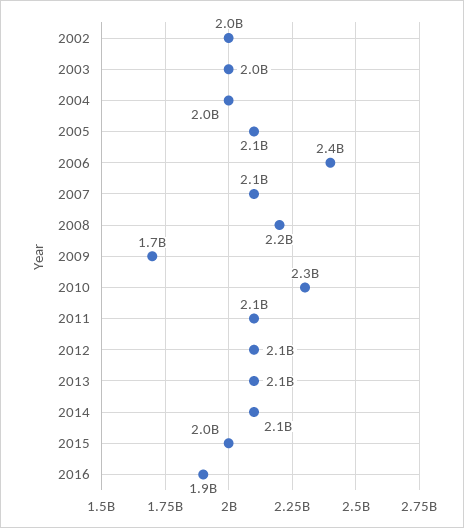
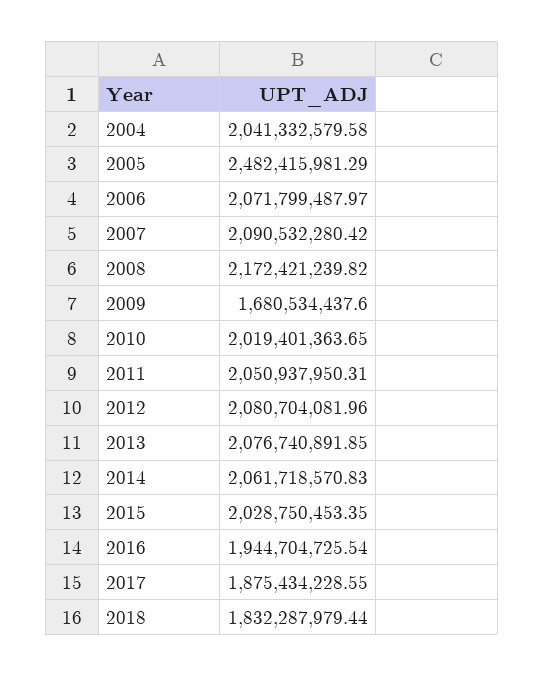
2002: 2000000000 -> none
2003: 2000000000 -> none
2005: 2100000000 -> 2482415981.29
2006: 2400000000 -> 2071799487.97
2010: 2300000000 -> 2019401363.65
2017: none -> 1875434228.55
2018: none -> 1832287979.44

